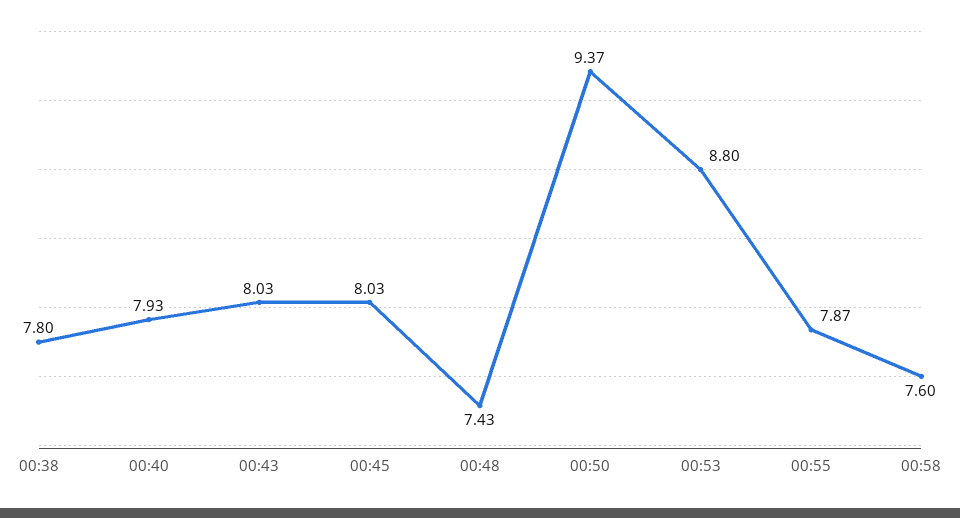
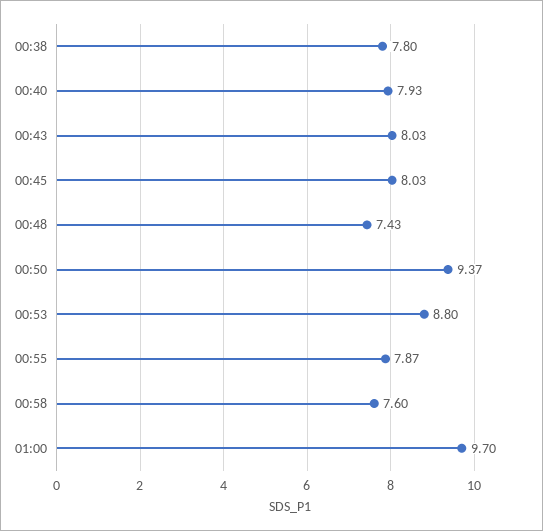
01:00: none -> 9.7

